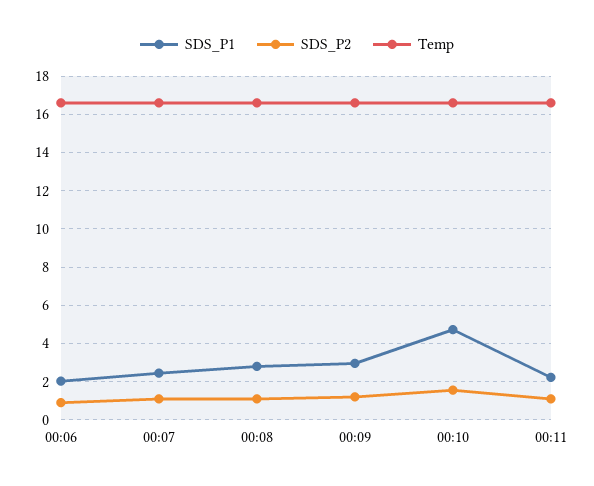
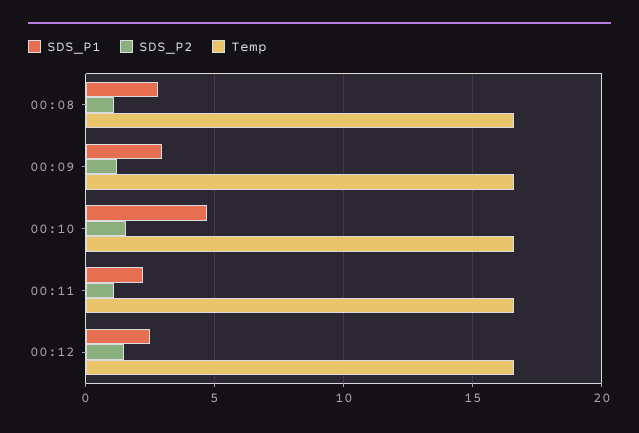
SDS_P1, 00:06: 2 -> none
SDS_P2, 00:06: 1 -> none
Temp, 00:06: 16.5 -> none
SDS_P1, 00:07: 2.5 -> none
SDS_P2, 00:07: 1 -> none
Temp, 00:07: 16.5 -> none
SDS_P1, 00:12: none -> 2.5
SDS_P2, 00:12: none -> 1.5
Temp, 00:12: none -> 16.5

